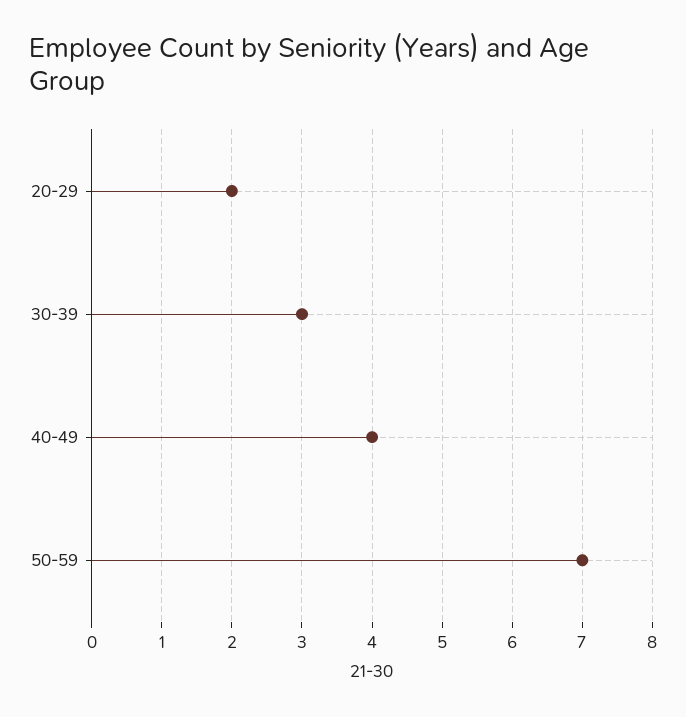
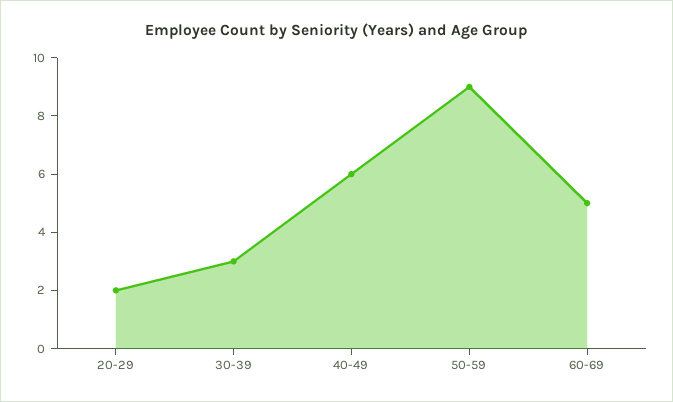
40-49: 4 -> 6
50-59: 7 -> 9
60-69: none -> 5

